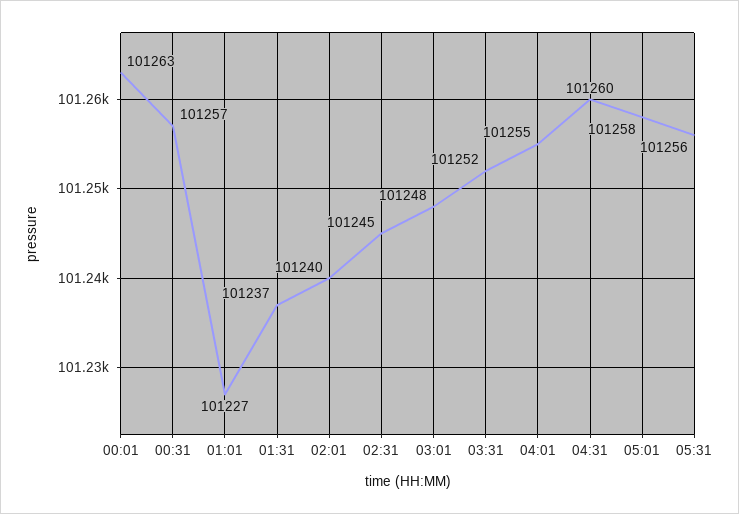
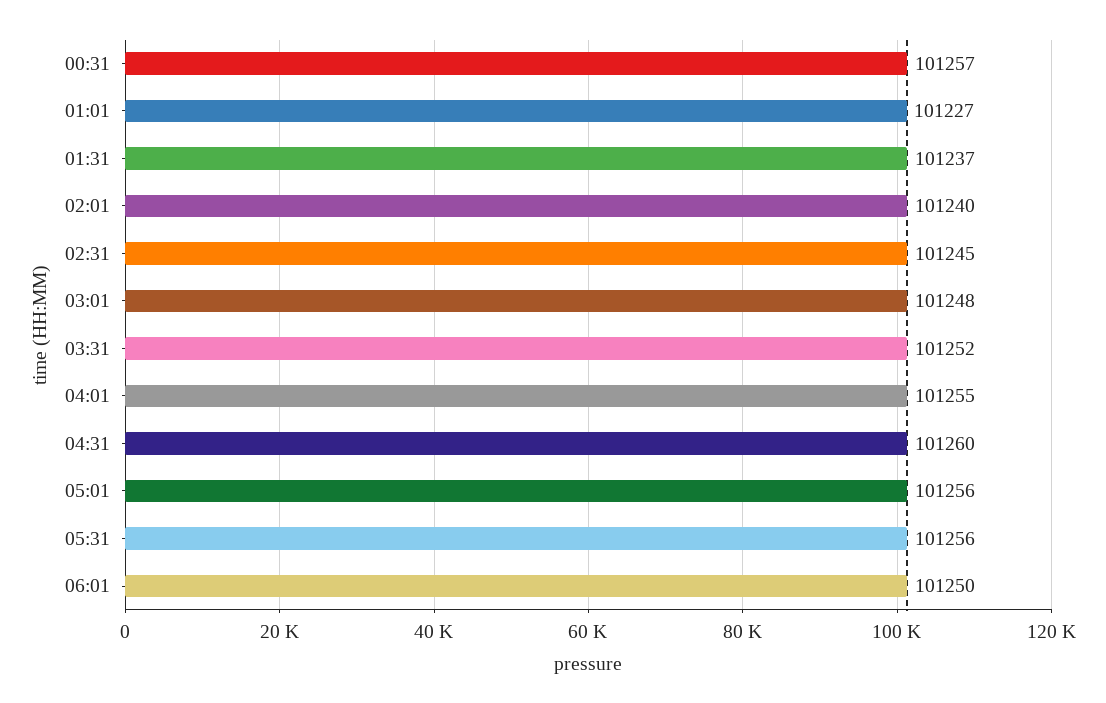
00:01: 101263 -> none
05:01: 101258 -> 101256
06:01: none -> 101250

